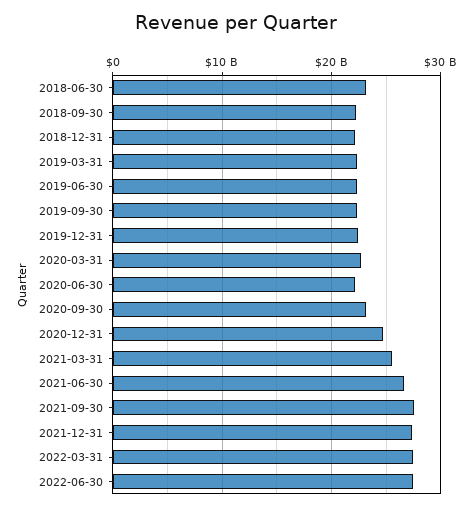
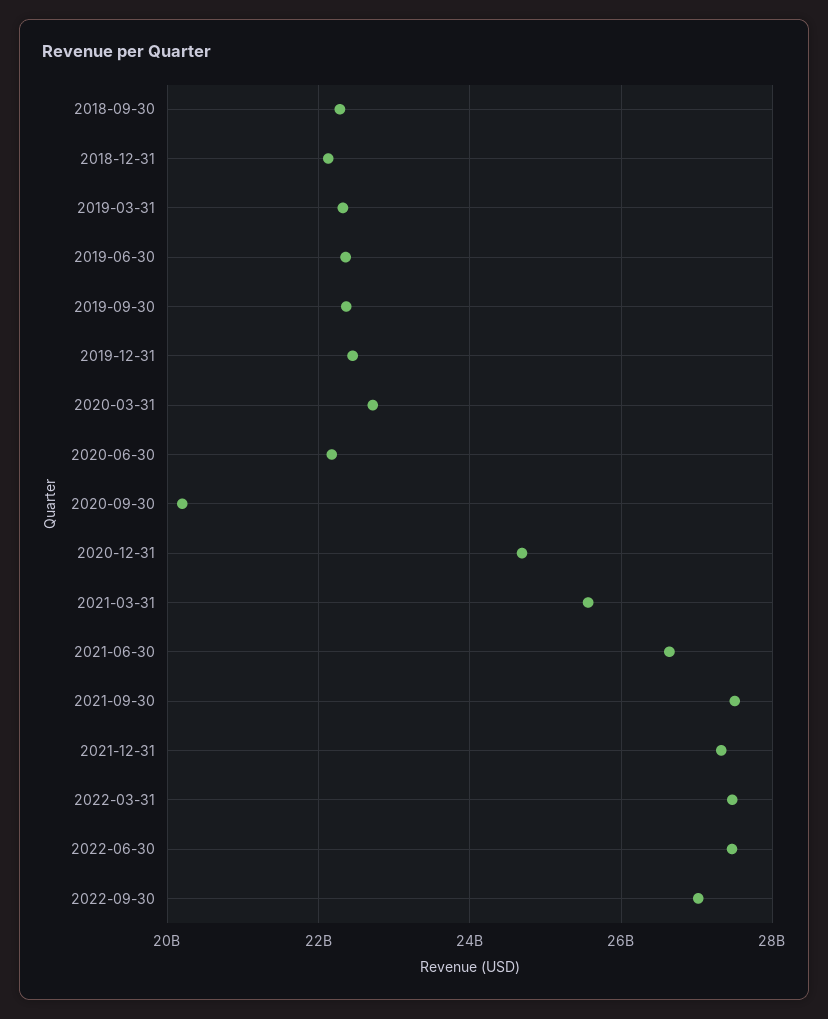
2018-06-30: 23000000000 -> none
2020-09-30: 23000000000 -> 20200000000
2022-09-30: none -> 27000000000

